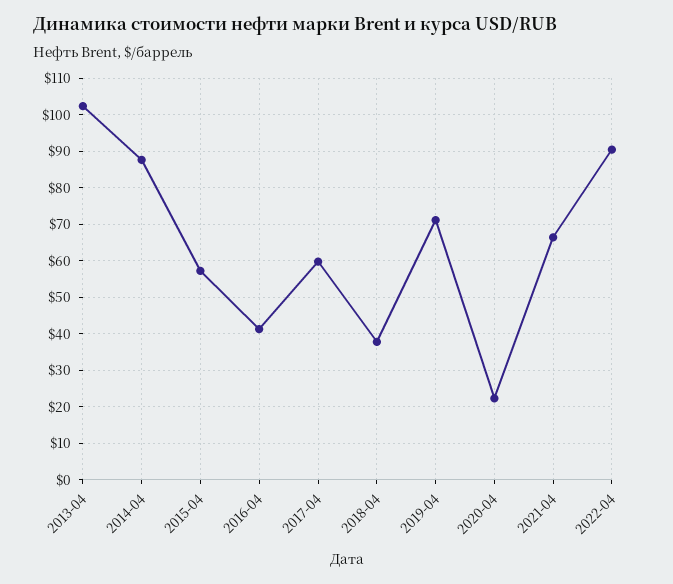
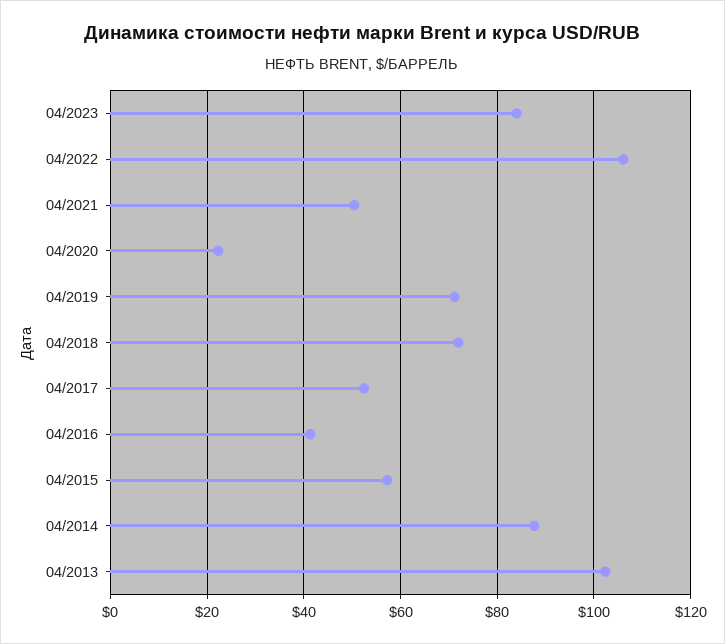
2017-04: 60 -> 52
2018-04: 38 -> 72
2021-04: 66 -> 50
2022-04: 90 -> 106
04/2023: none -> 84

